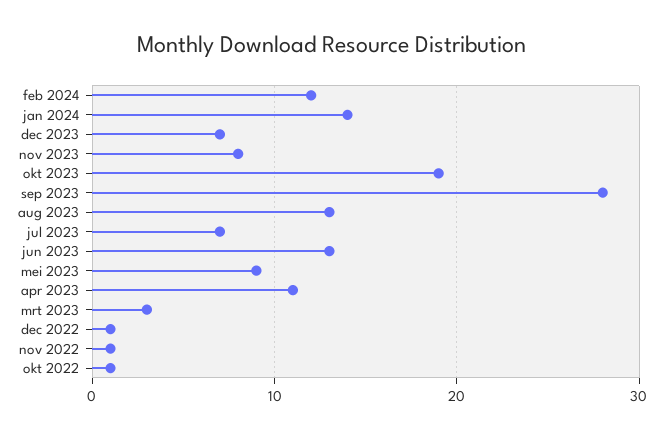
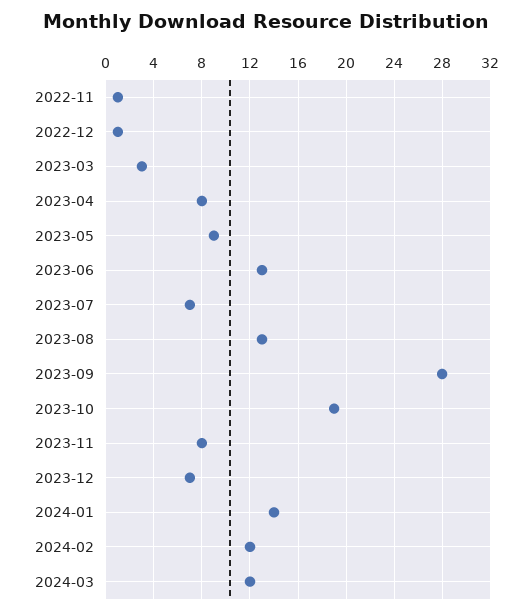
apr 2023: 11 -> 8
okt 2022: 1 -> none
2024-03: none -> 12

